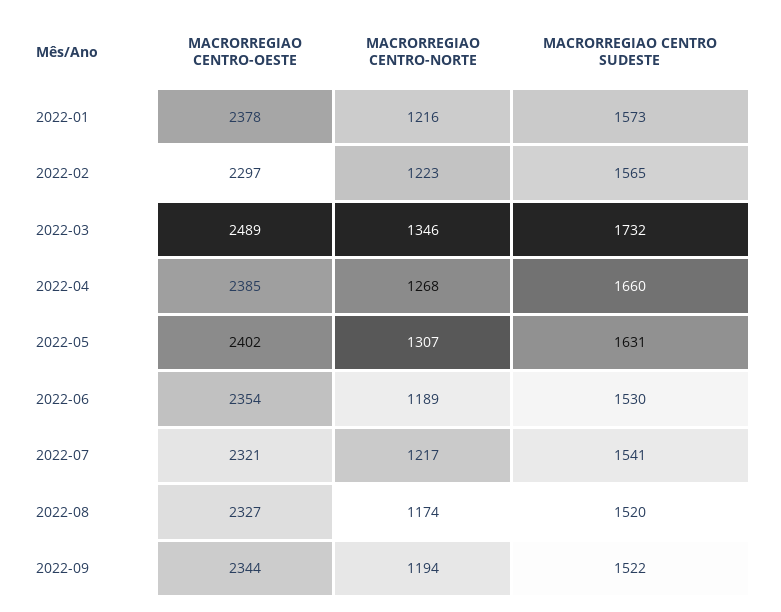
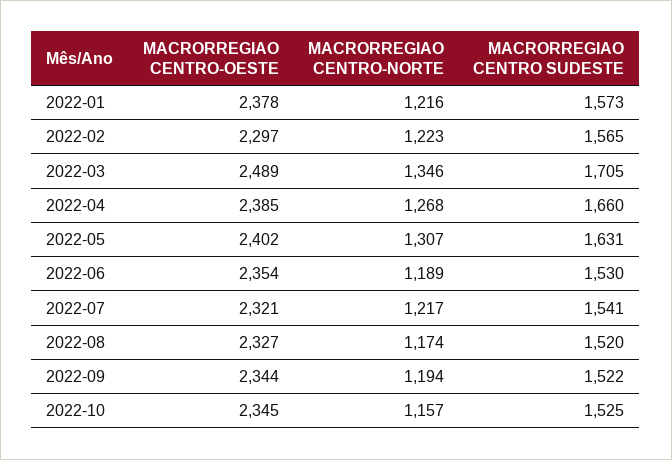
MACRORREGIAO CENTRO SUDESTE, 2022-03: 1732 -> 1705
MACRORREGIAO CENTRO-OESTE, 2022-10: none -> 2345
MACRORREGIAO CENTRO-NORTE, 2022-10: none -> 1157
MACRORREGIAO CENTRO SUDESTE, 2022-10: none -> 1525

